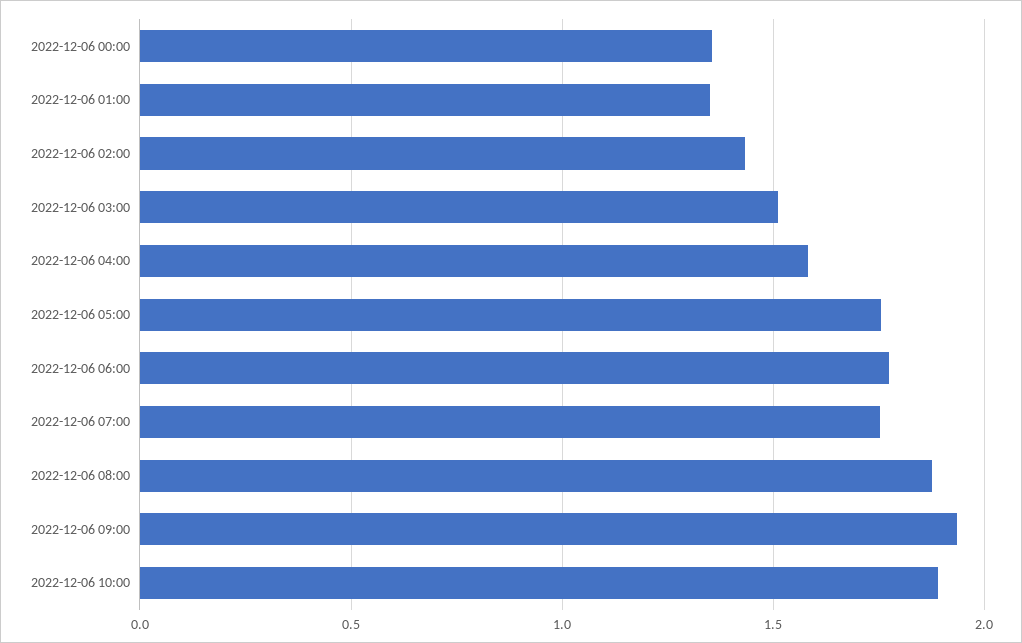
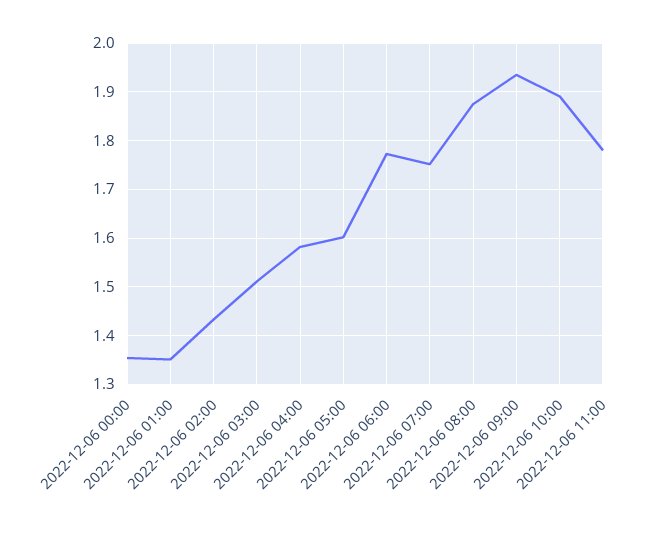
2022-12-06 05:00: 1.75 -> 1.6
2022-12-06 11:00: none -> 1.78

